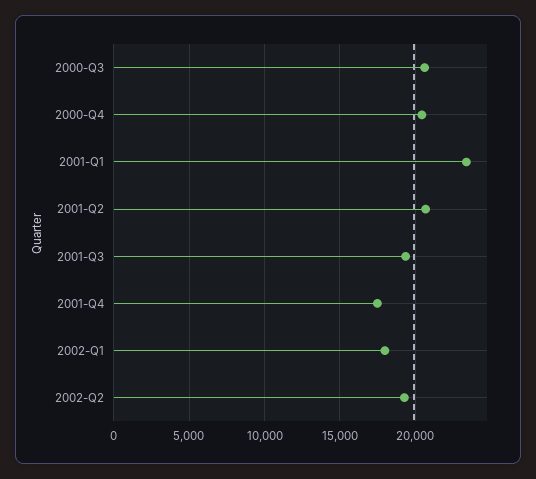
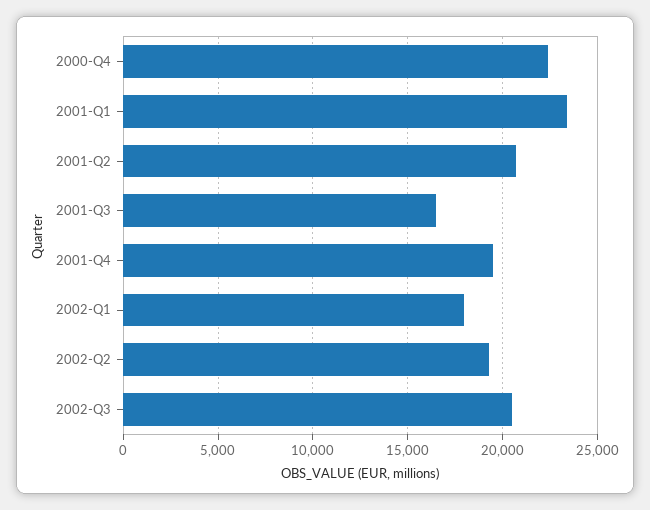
2000-Q3: 20500 -> none
2000-Q4: 20500 -> 22500
2001-Q3: 19500 -> 16500
2001-Q4: 17500 -> 19500
2002-Q3: none -> 20500

